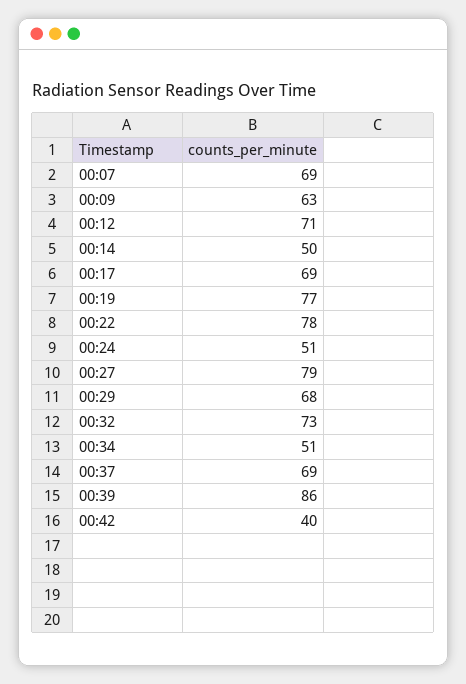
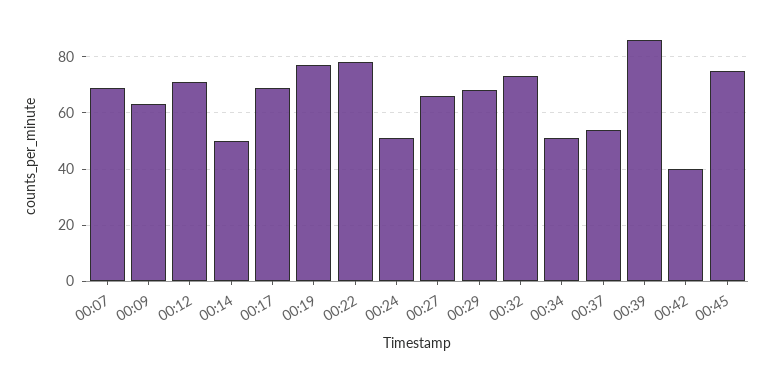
00:27: 79 -> 65
00:37: 69 -> 55
00:45: none -> 75

